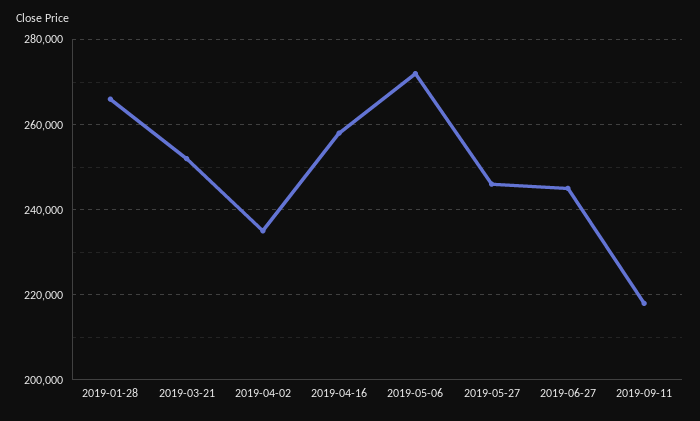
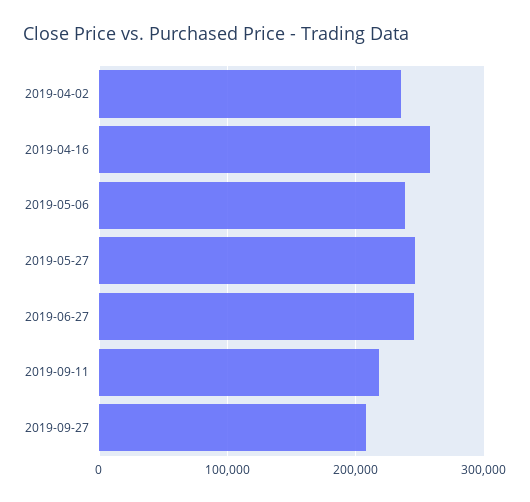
2019-01-28: 266000 -> none
2019-03-21: 252000 -> none
2019-05-06: 272000 -> 240000
2019-09-27: none -> 210000

